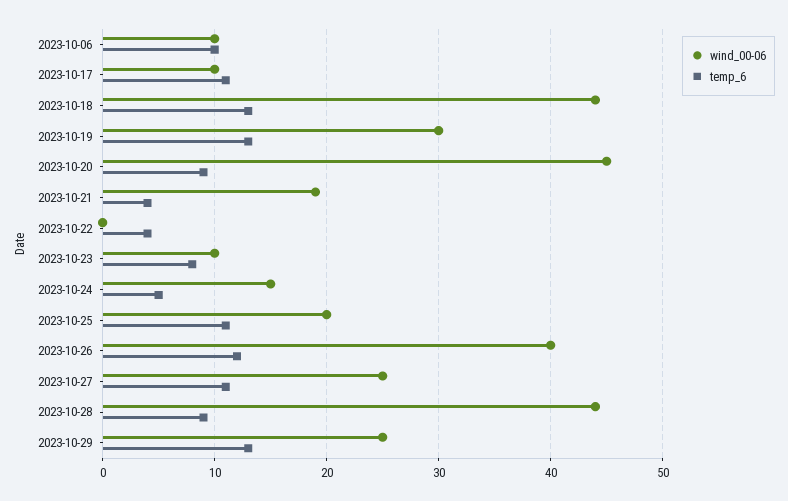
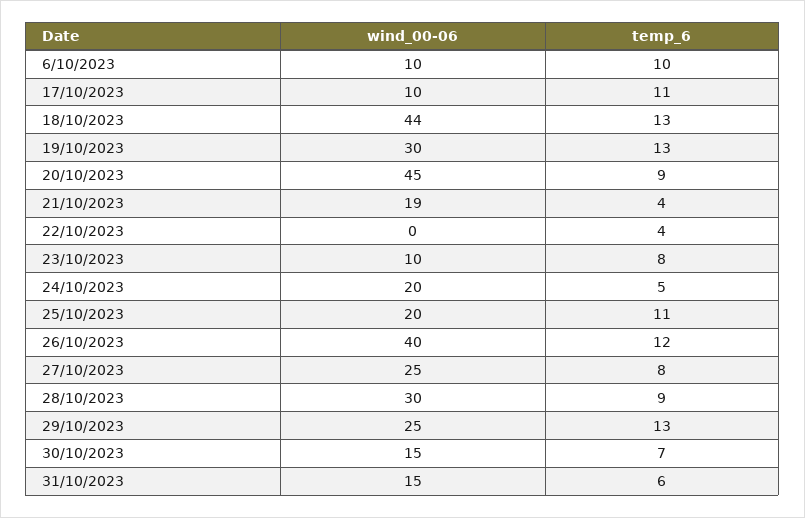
wind_00-06, 2023-10-24: 15 -> 20
temp_6, 2023-10-27: 11 -> 8
wind_00-06, 2023-10-28: 44 -> 30
wind_00-06, 30/10/2023: none -> 15
temp_6, 30/10/2023: none -> 7
wind_00-06, 31/10/2023: none -> 15
temp_6, 31/10/2023: none -> 6

